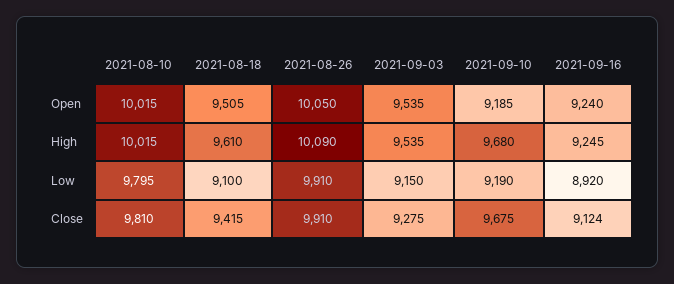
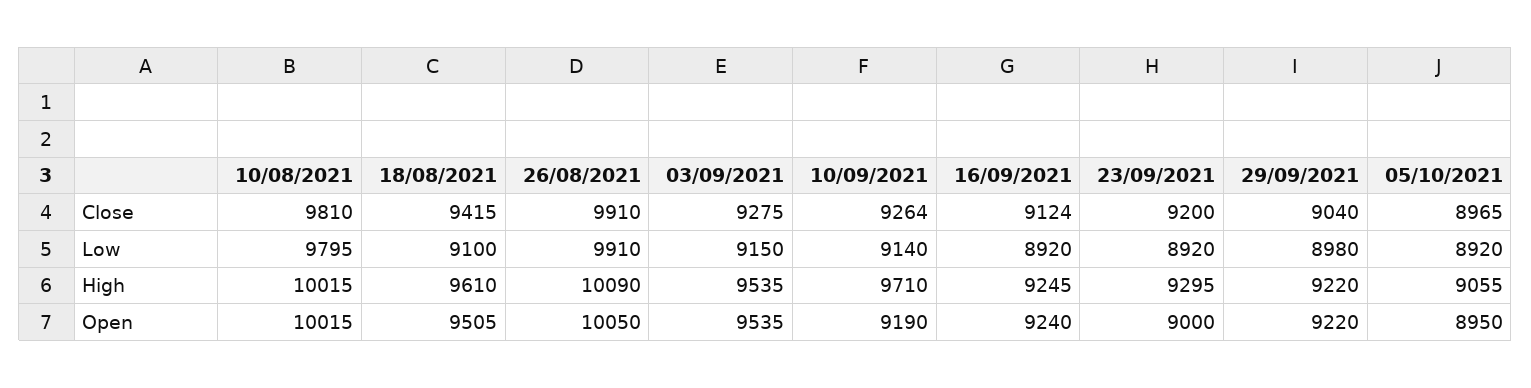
2021-09-10, Open: 9185 -> 9190
2021-09-10, High: 9680 -> 9710
2021-09-10, Low: 9190 -> 9140
2021-09-10, Close: 9675 -> 9264
23/09/2021, Close: none -> 9200
29/09/2021, Close: none -> 9040
05/10/2021, Close: none -> 8965
23/09/2021, Low: none -> 8920
29/09/2021, Low: none -> 8980
05/10/2021, Low: none -> 8920
23/09/2021, High: none -> 9295
29/09/2021, High: none -> 9220
05/10/2021, High: none -> 9055
23/09/2021, Open: none -> 9000
29/09/2021, Open: none -> 9220
05/10/2021, Open: none -> 8950

